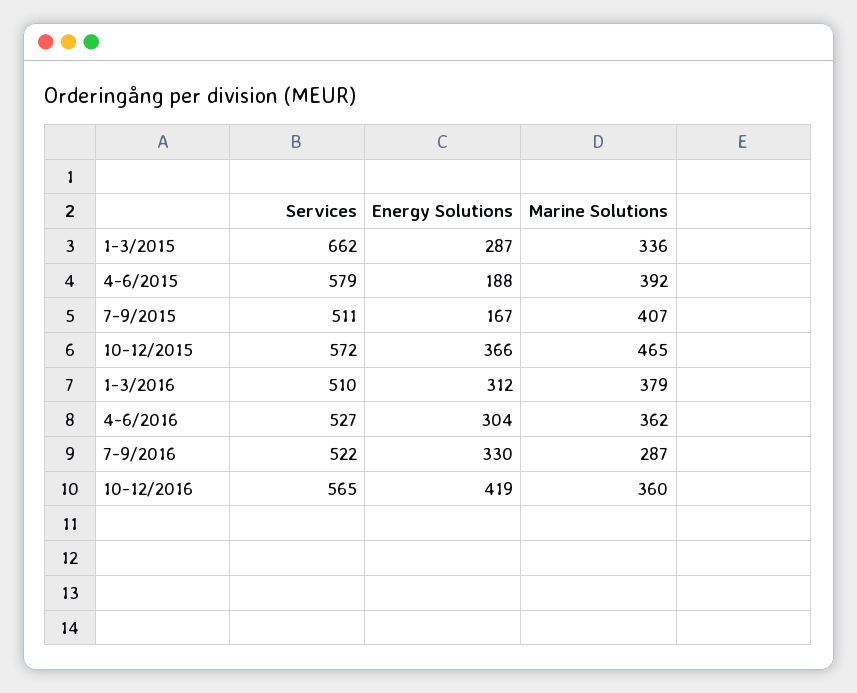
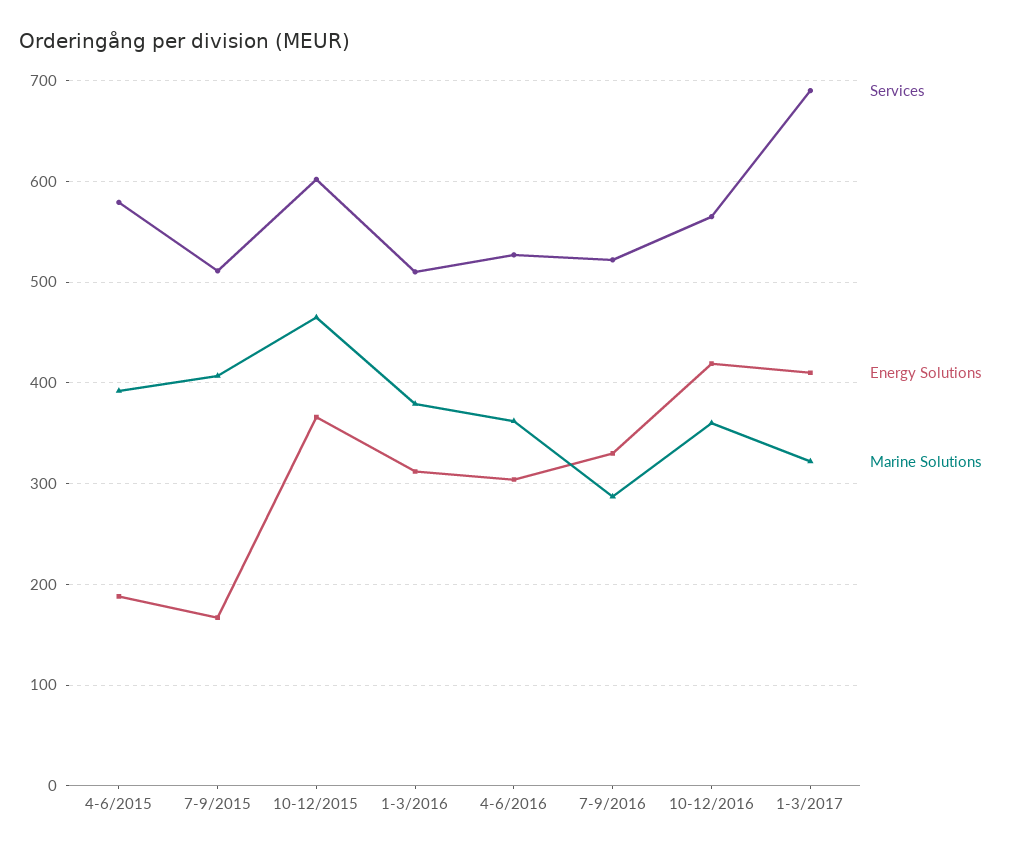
Services, 1-3/2015: 662 -> none
Energy Solutions, 1-3/2015: 287 -> none
Marine Solutions, 1-3/2015: 336 -> none
Services, 10-12/2015: 572 -> 600
Services, 1-3/2017: none -> 690
Energy Solutions, 1-3/2017: none -> 410
Marine Solutions, 1-3/2017: none -> 320

